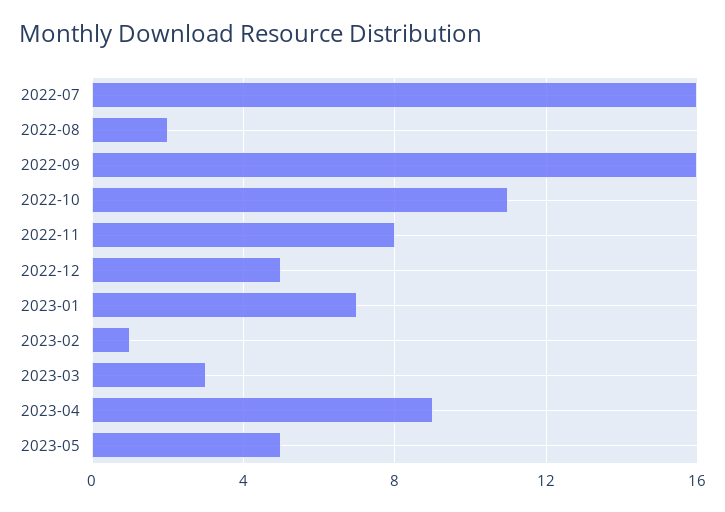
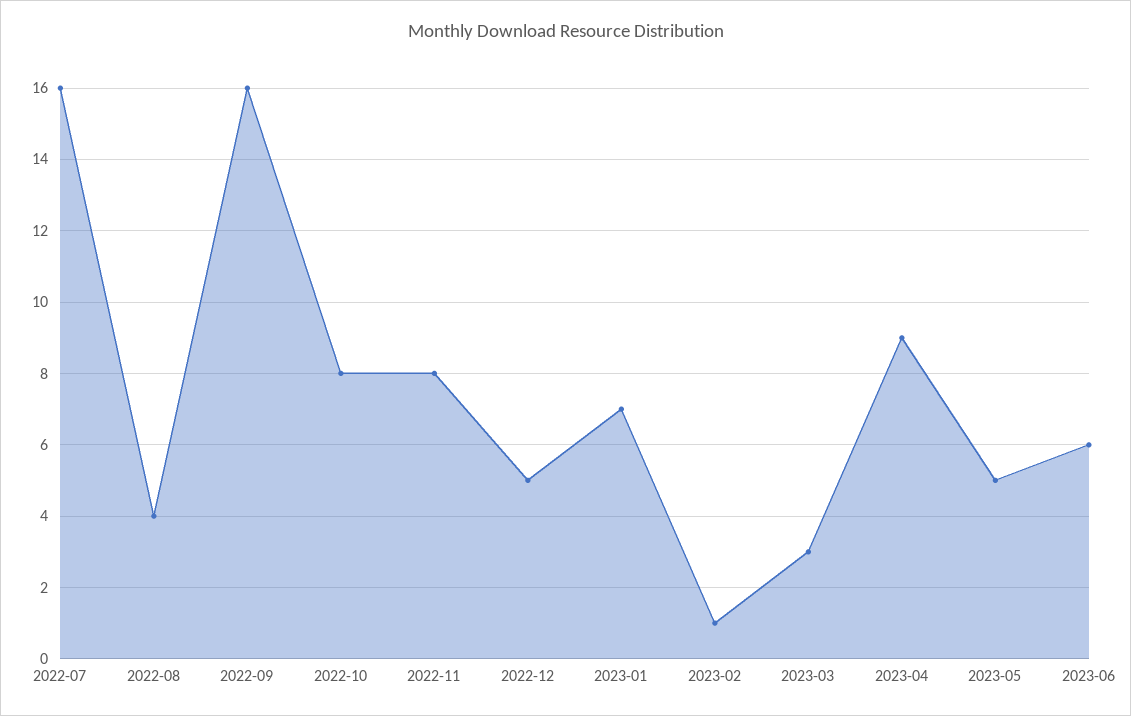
2022-08: 2 -> 4
2022-10: 11 -> 8
2023-06: none -> 6

